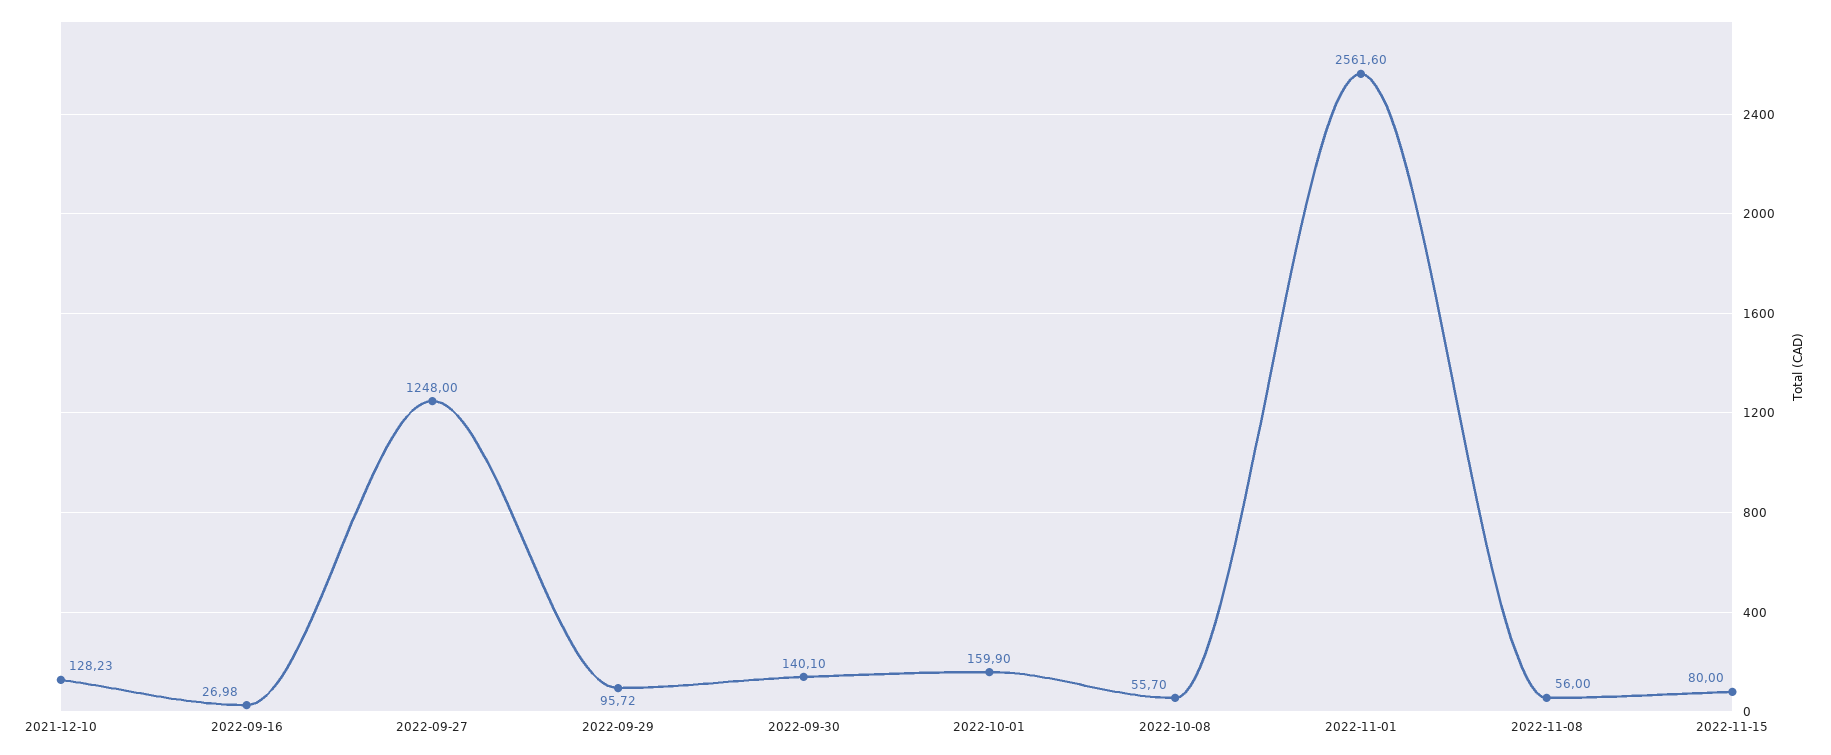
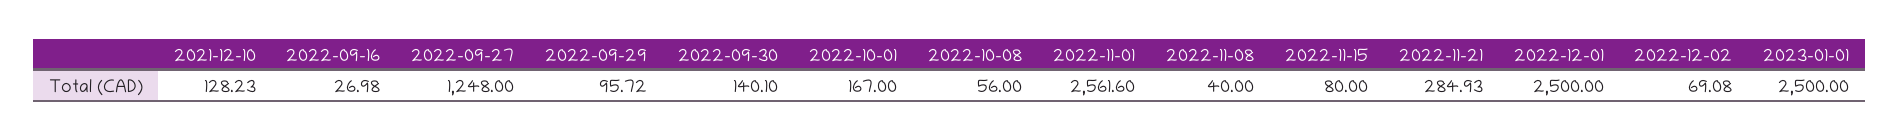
2022-10-01: 159.9 -> 167
2022-10-08: 55.7 -> 56
2022-11-08: 56 -> 40
2022-11-21: none -> 284.93
2022-12-01: none -> 2500
2022-12-02: none -> 69.08
2023-01-01: none -> 2500

